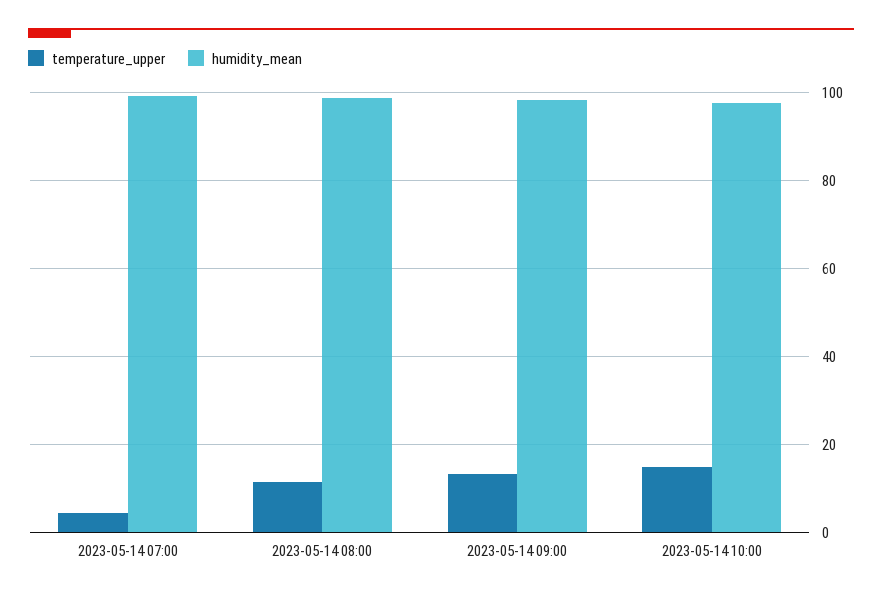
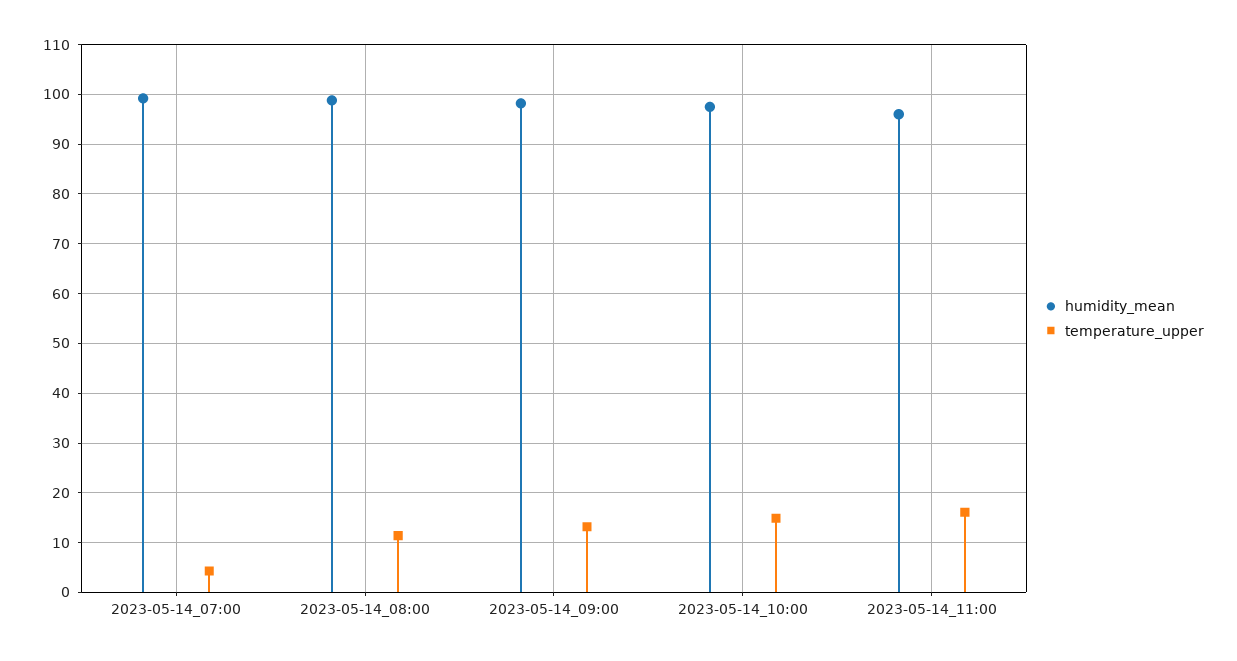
humidity_mean, 2023-05-14_11:00: none -> 96
temperature_upper, 2023-05-14_11:00: none -> 16

